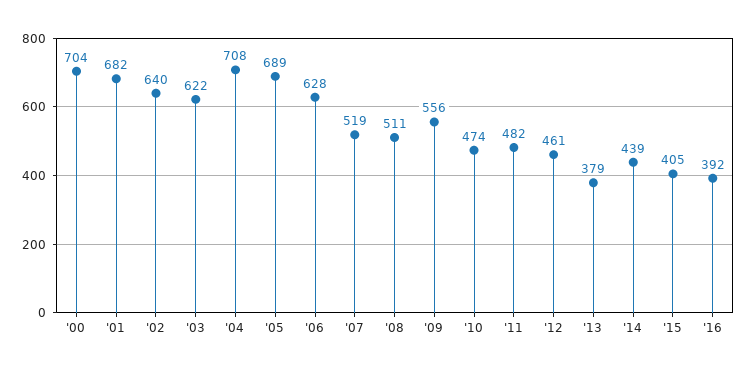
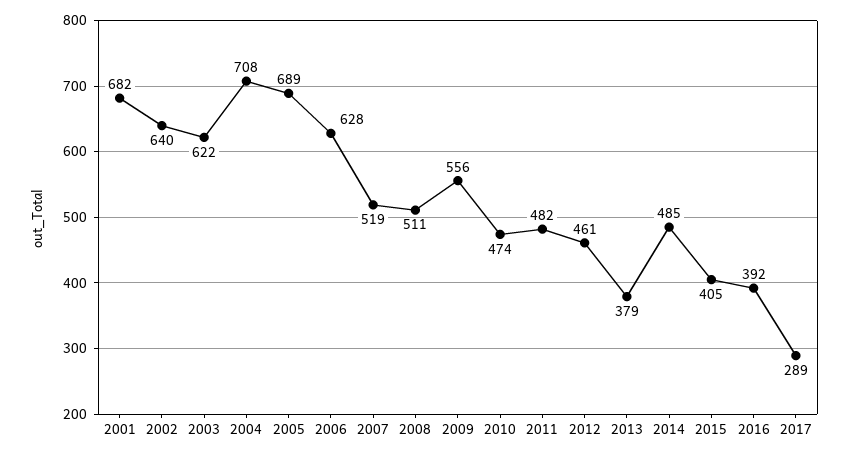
'00: 704 -> none
'14: 439 -> 485
2017: none -> 289

